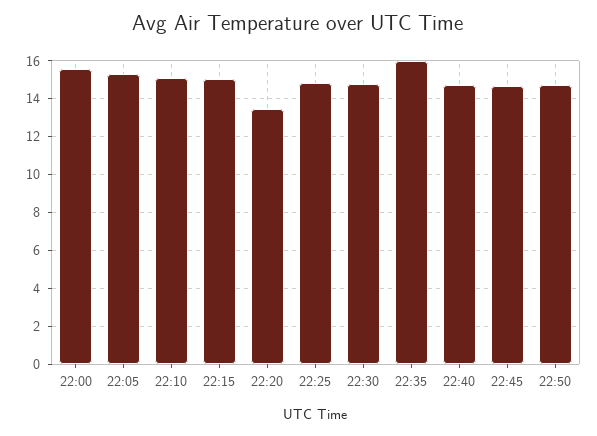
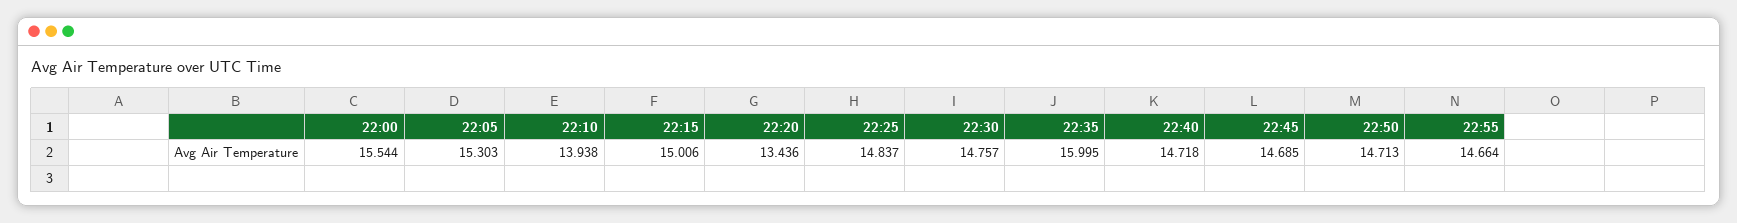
22:10: 15 -> 13.938
22:55: none -> 14.664

